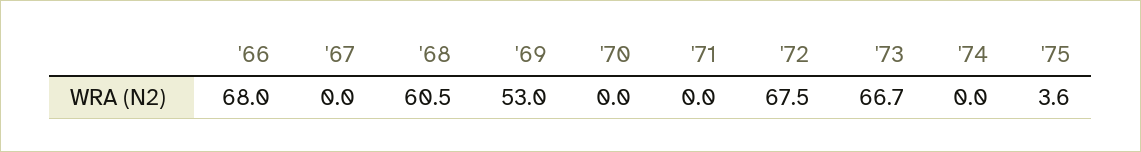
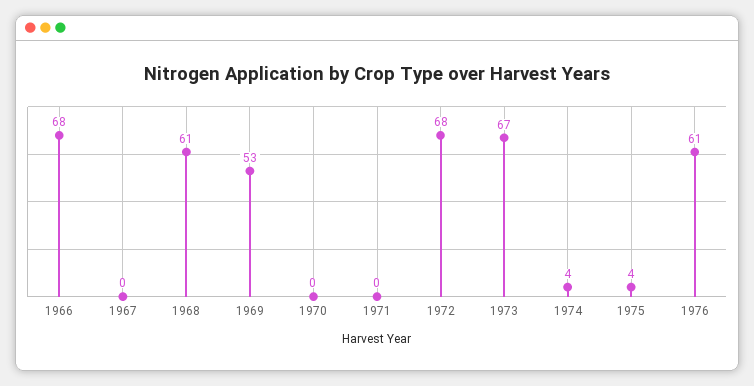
'74: 0 -> 4
1976: none -> 61

